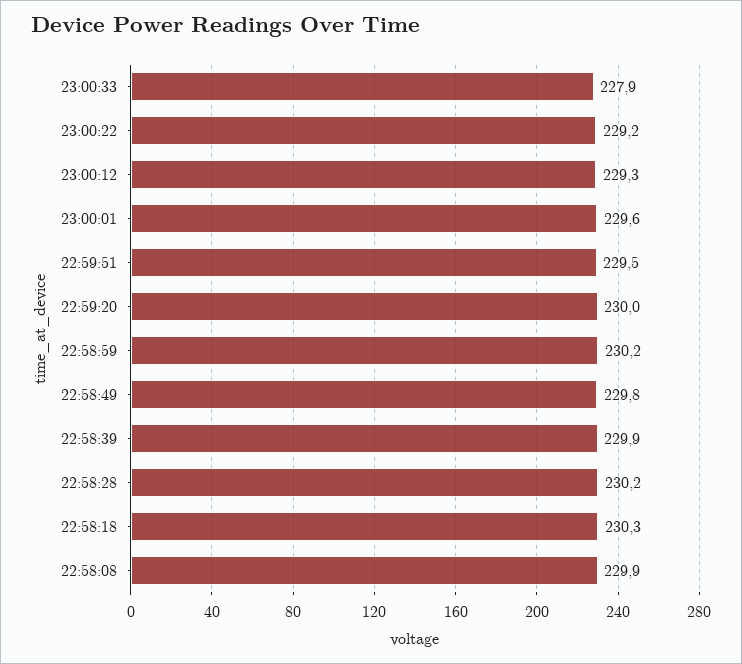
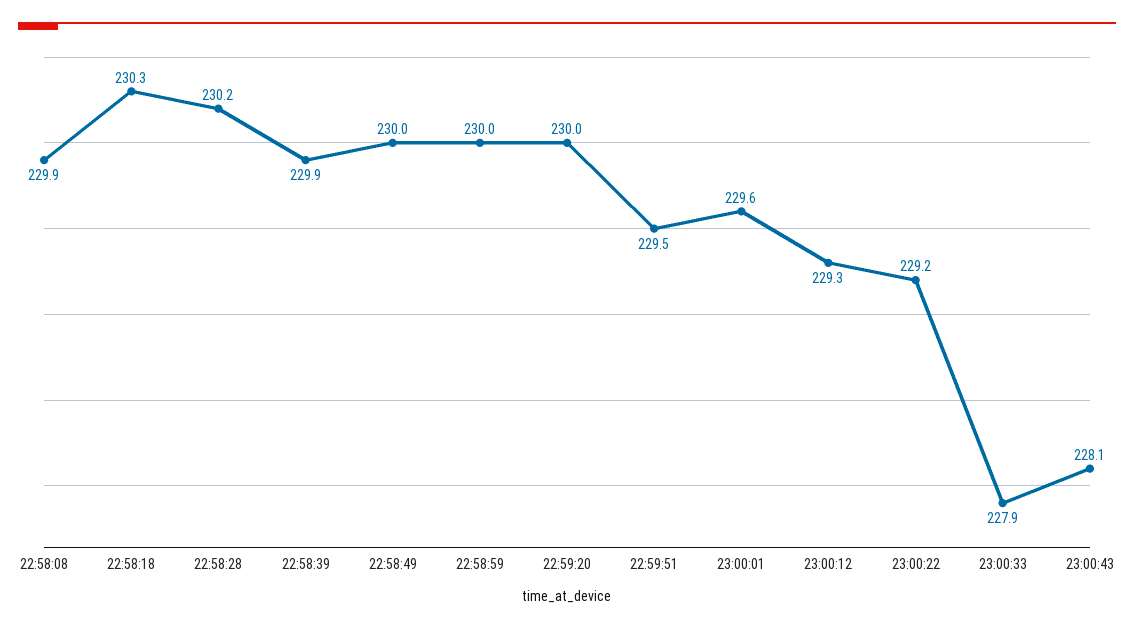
22:58:59: 230.2 -> 230
22:58:49: 229.8 -> 230
23:00:43: none -> 228.1

